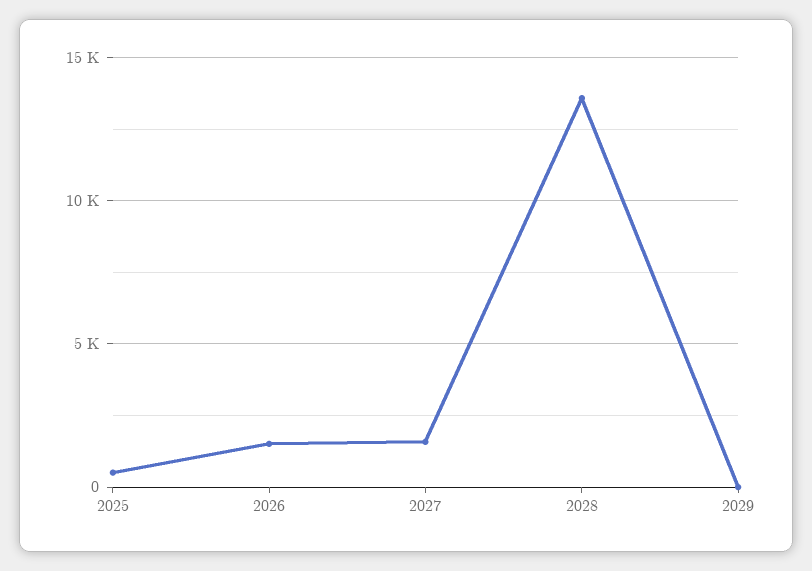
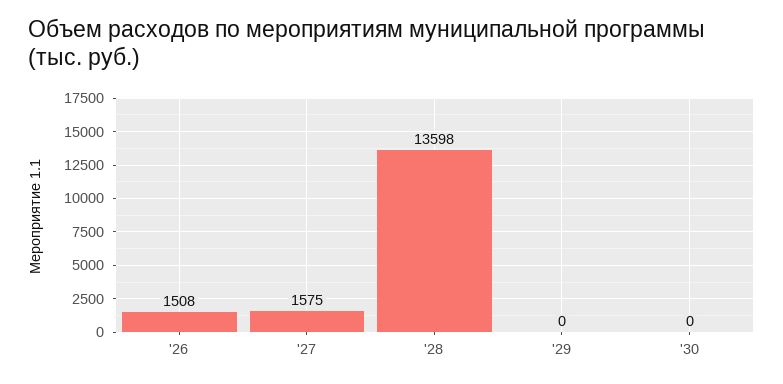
2025: 500 -> none
'30: none -> 0

